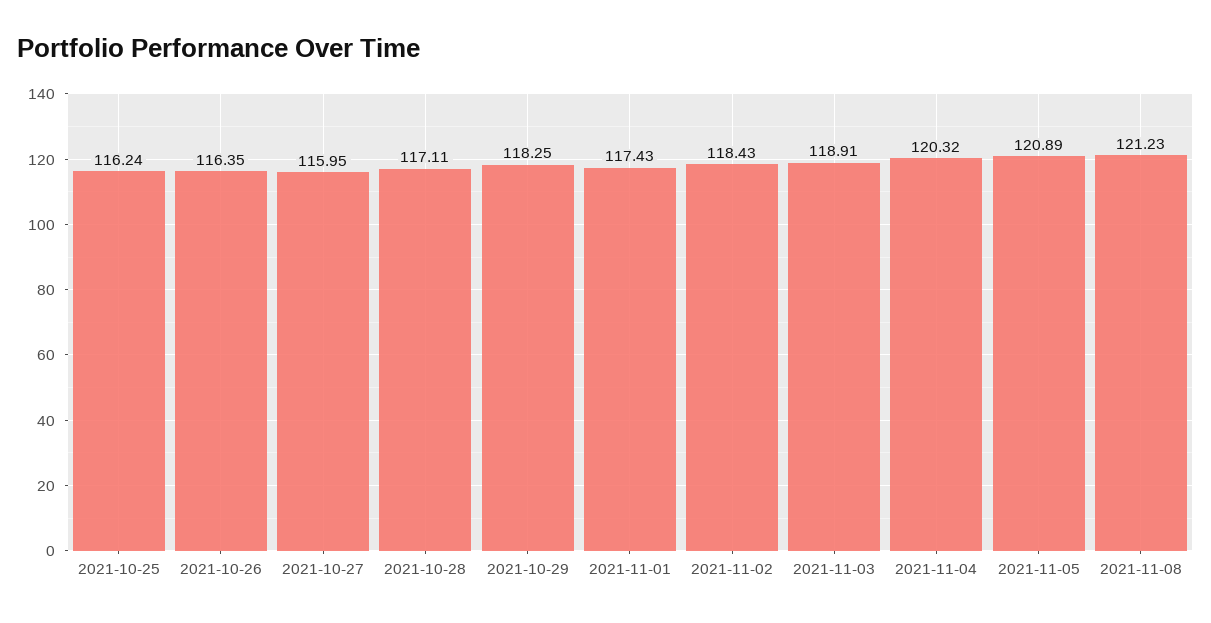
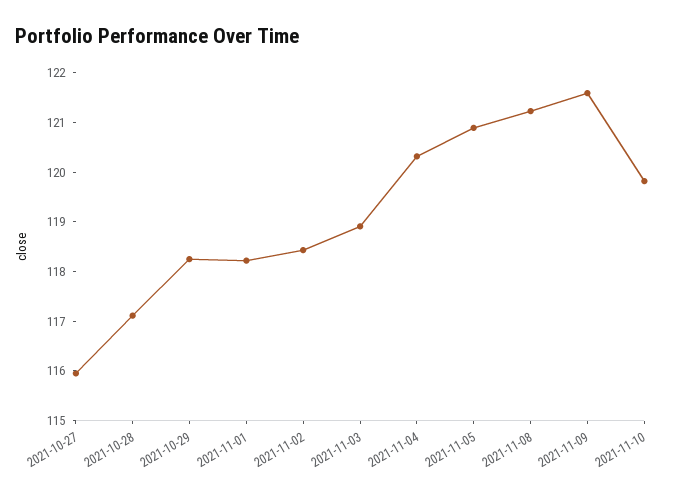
2021-10-25: 116.24 -> none
2021-10-26: 116.35 -> none
2021-11-01: 117.43 -> 118.2
2021-11-09: none -> 121.6
2021-11-10: none -> 119.8

